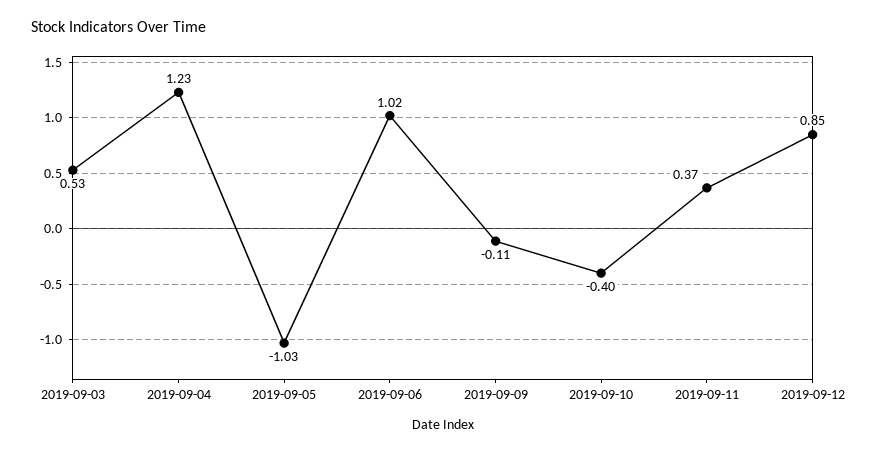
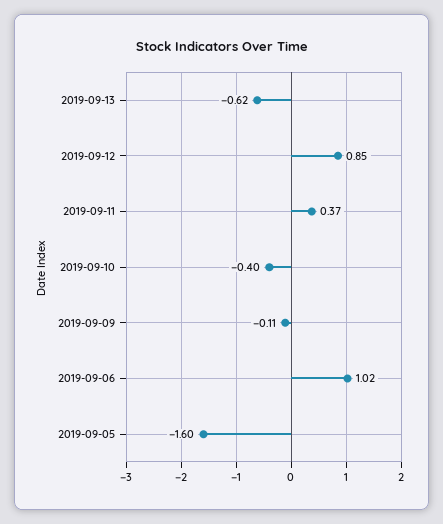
2019-09-03: 0.53 -> none
2019-09-04: 1.23 -> none
2019-09-05: -1.03 -> -1.6
2019-09-13: none -> -0.62

